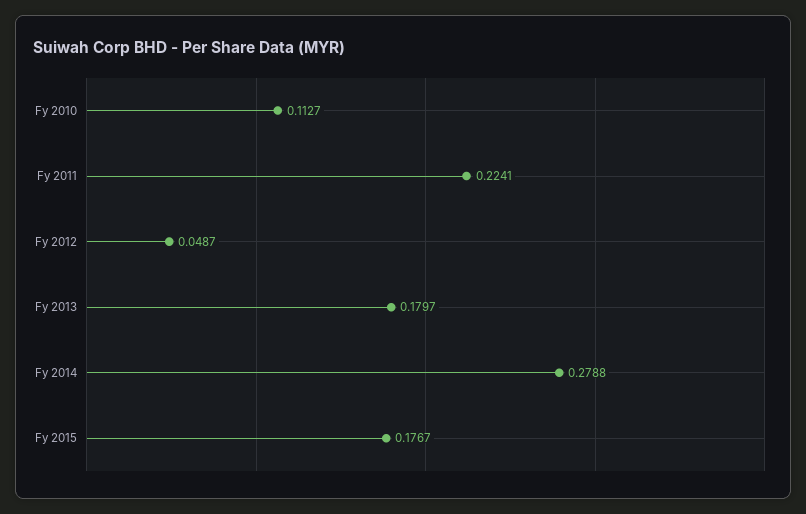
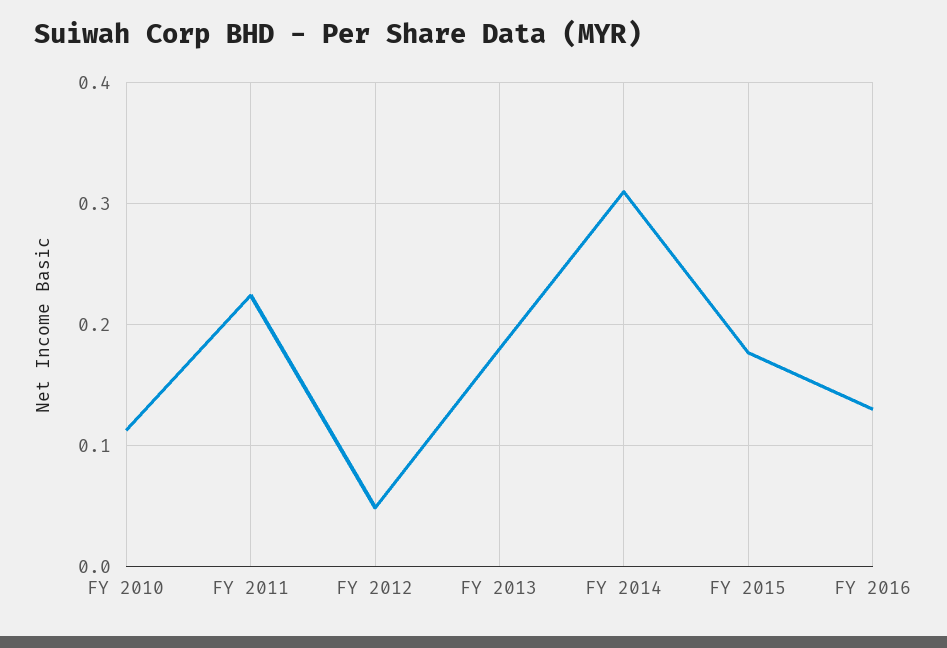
Fy 2014: 0.2788 -> 0.31
FY 2016: none -> 0.13

